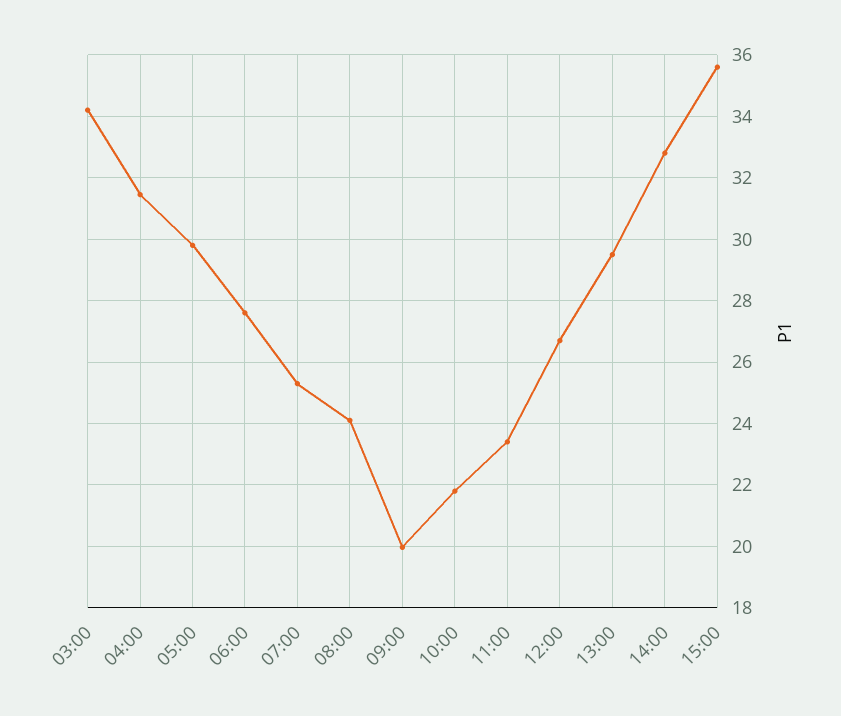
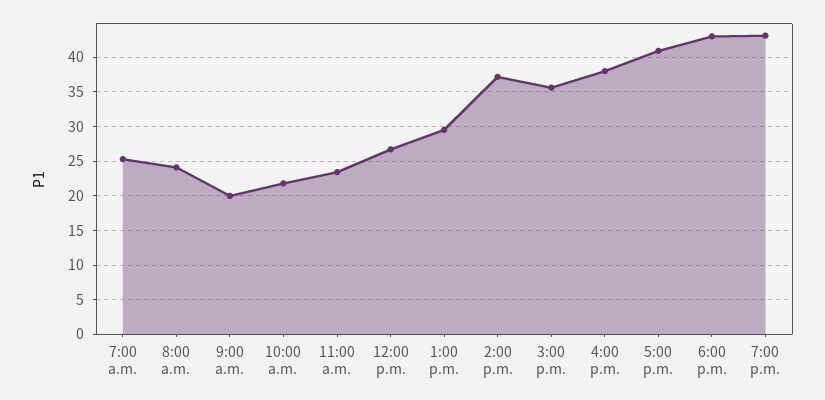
03:00: 34.2 -> none
04:00: 31.4 -> none
05:00: 29.8 -> none
06:00: 27.6 -> none
14:00: 32.8 -> 37
4:00 p.m.: none -> 38
5:00 p.m.: none -> 41
6:00 p.m.: none -> 43
7:00 p.m.: none -> 43

